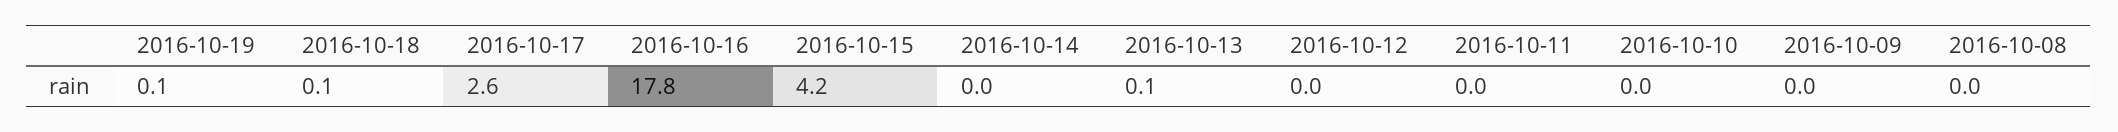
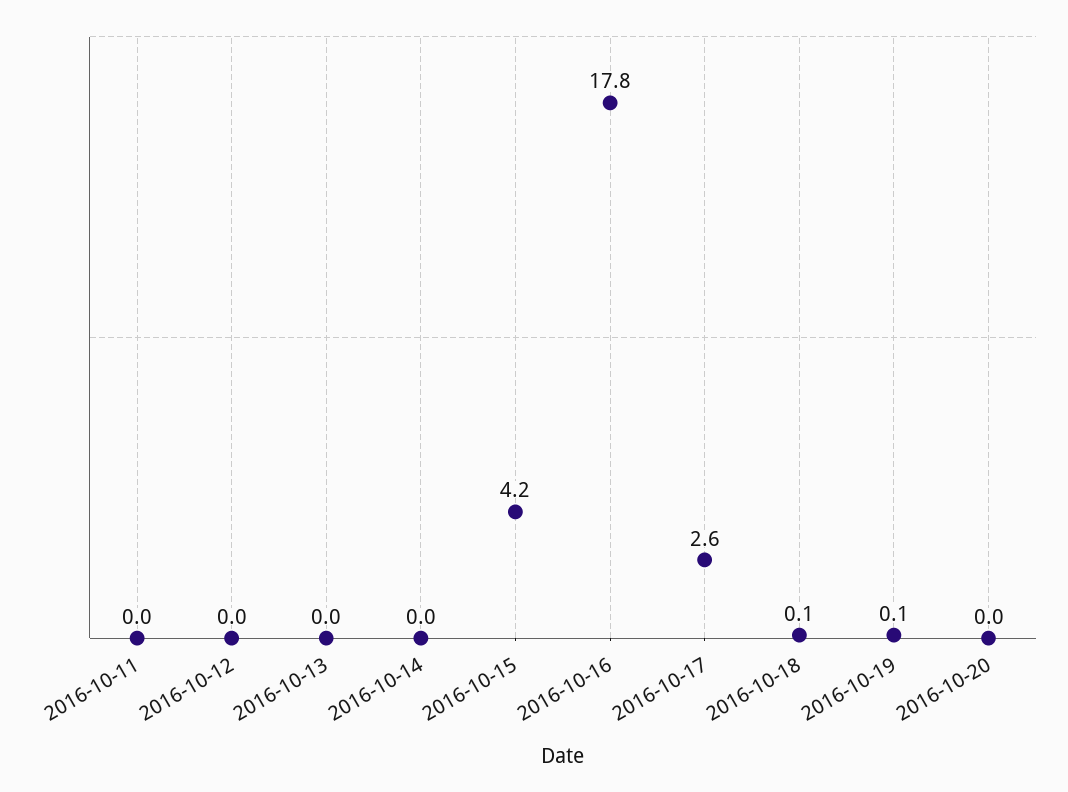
2016-10-13: 0.1 -> 0
2016-10-10: 0 -> none
2016-10-09: 0 -> none
2016-10-08: 0 -> none
2016-10-20: none -> 0

